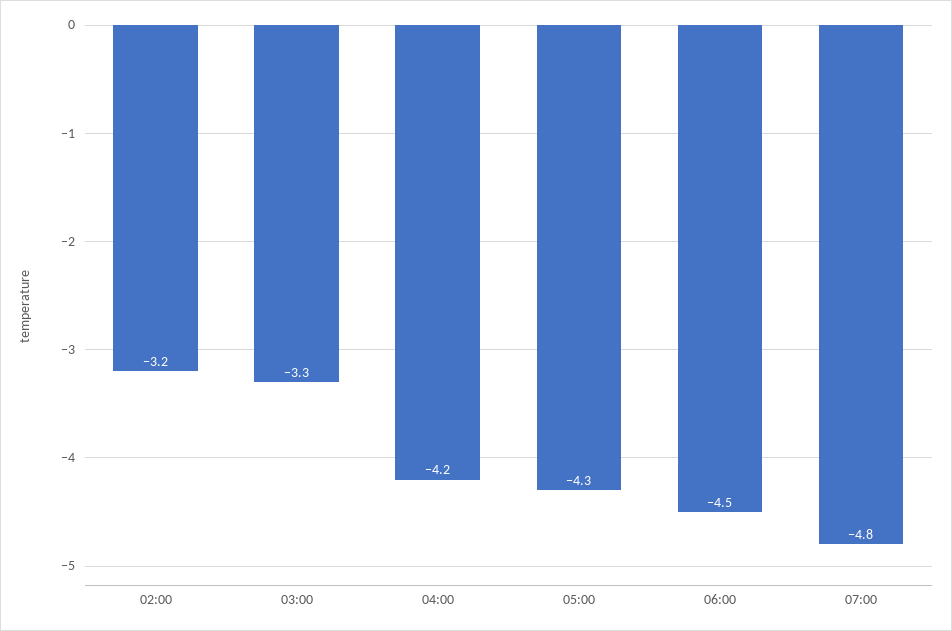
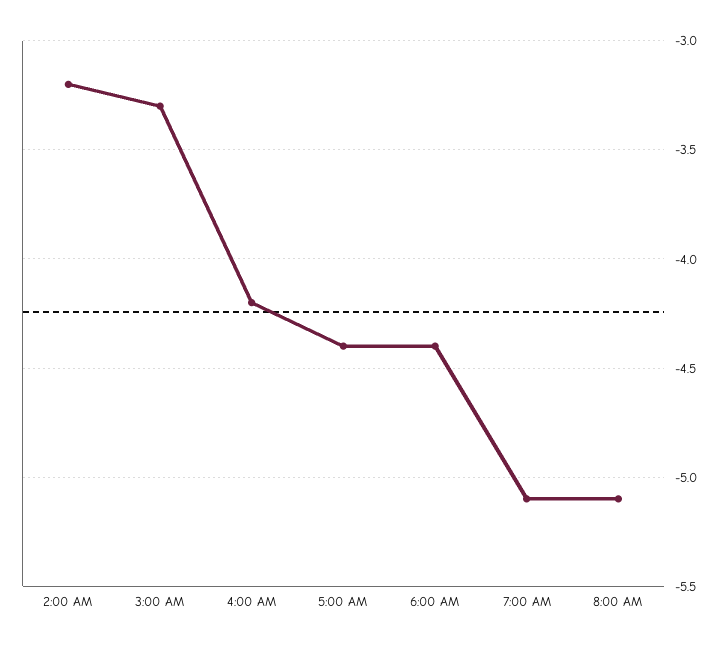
05:00: -4.3 -> -4.4
06:00: -4.5 -> -4.4
07:00: -4.8 -> -5.1
8:00 AM: none -> -5.1

